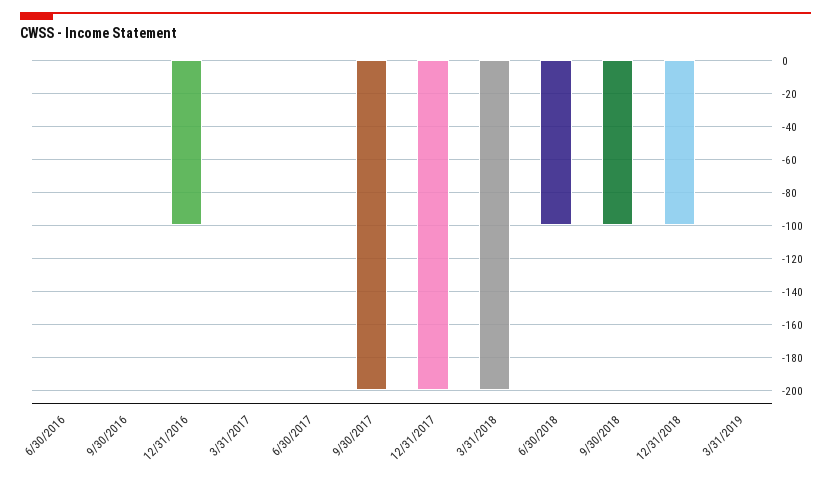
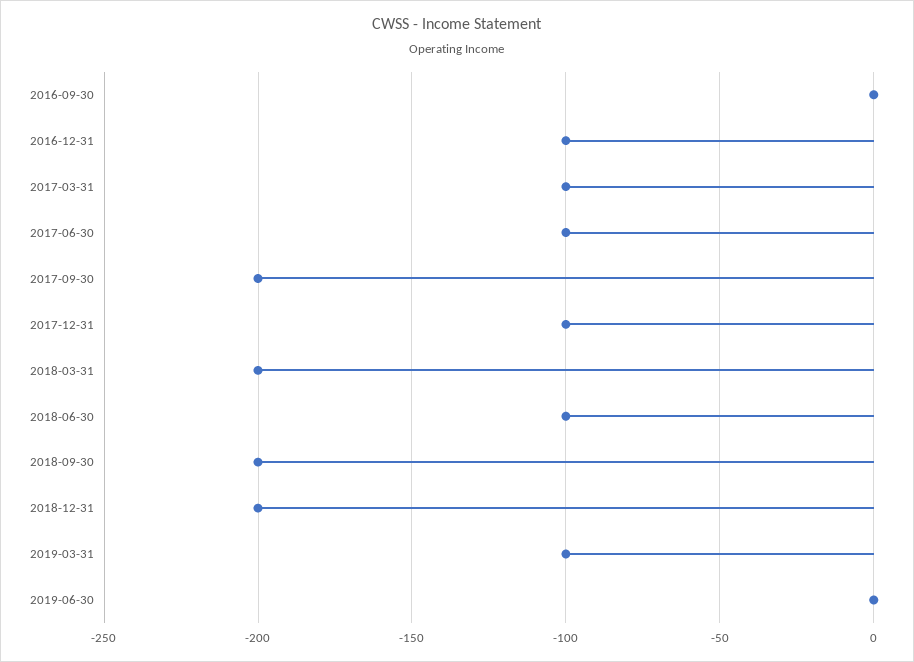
6/30/2016: 0 -> none
3/31/2017: 0 -> -100
6/30/2017: 0 -> -100
12/31/2017: -200 -> -100
9/30/2018: -100 -> -200
12/31/2018: -100 -> -200
3/31/2019: 0 -> -100
2019-06-30: none -> 0

